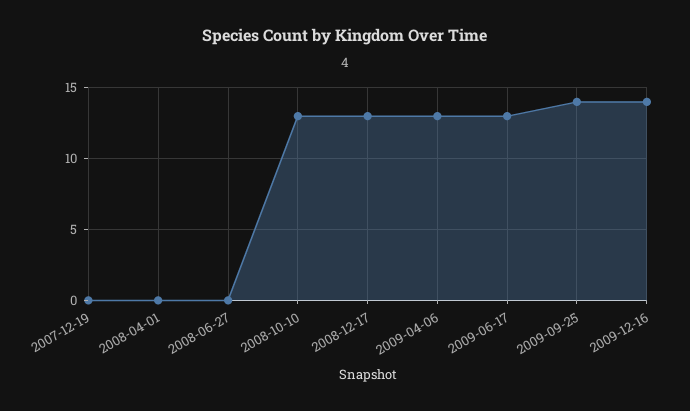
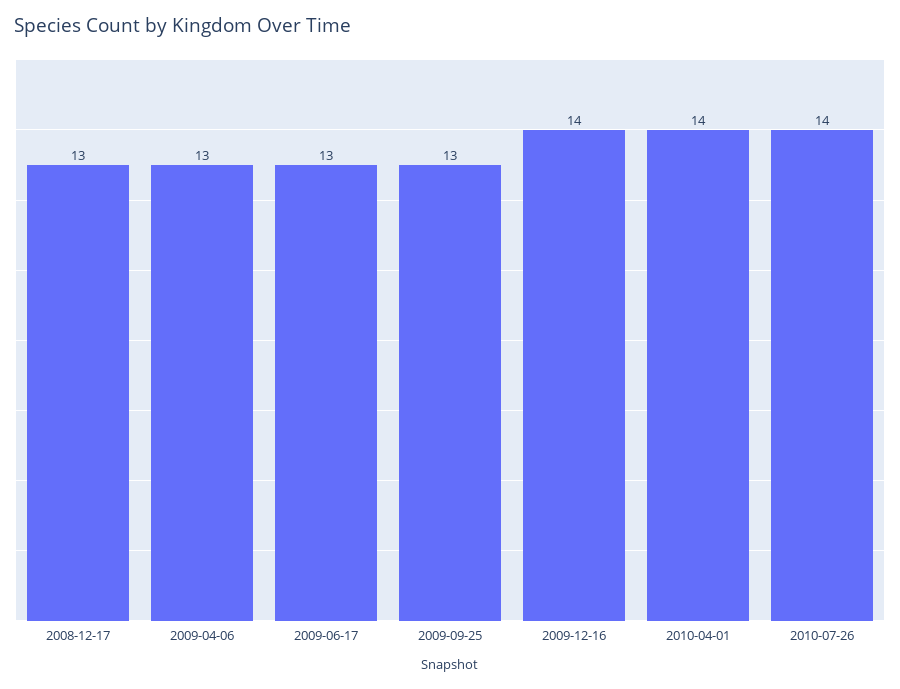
2007-12-19: 0 -> none
2008-04-01: 0 -> none
2008-06-27: 0 -> none
2008-10-10: 13 -> none
2009-09-25: 14 -> 13
2010-04-01: none -> 14
2010-07-26: none -> 14

